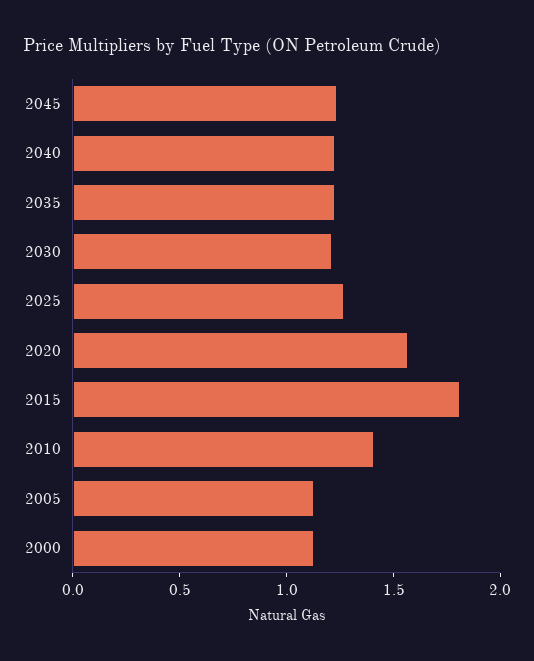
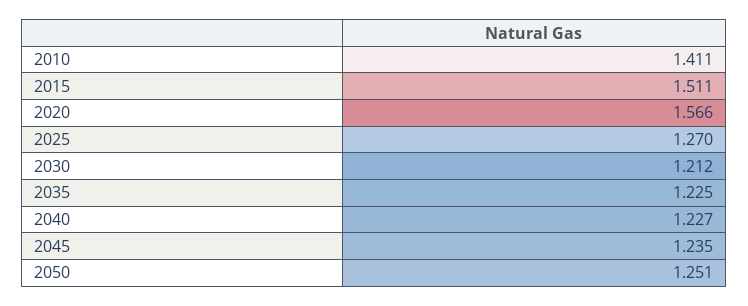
2015: 1.8 -> 1.511
2005: 1.1 -> none
2000: 1.1 -> none
2050: none -> 1.251

